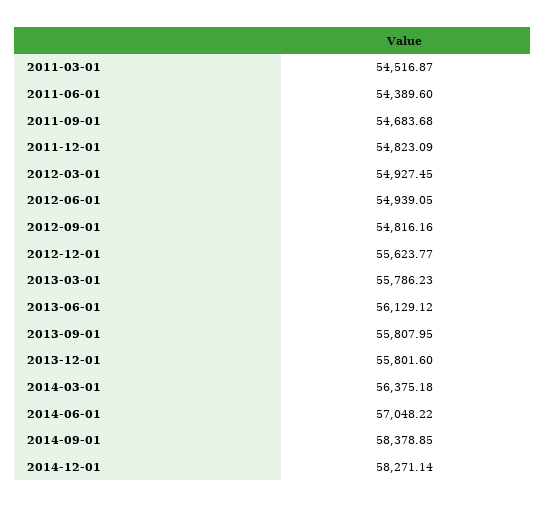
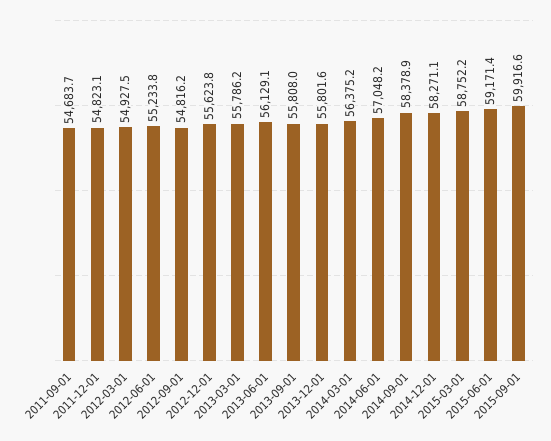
2011-03-01: 54516.87 -> none
2011-06-01: 54389.6 -> none
2012-06-01: 54939.05 -> 55233.8
2015-03-01: none -> 58752.2
2015-06-01: none -> 59171.4
2015-09-01: none -> 59916.6

